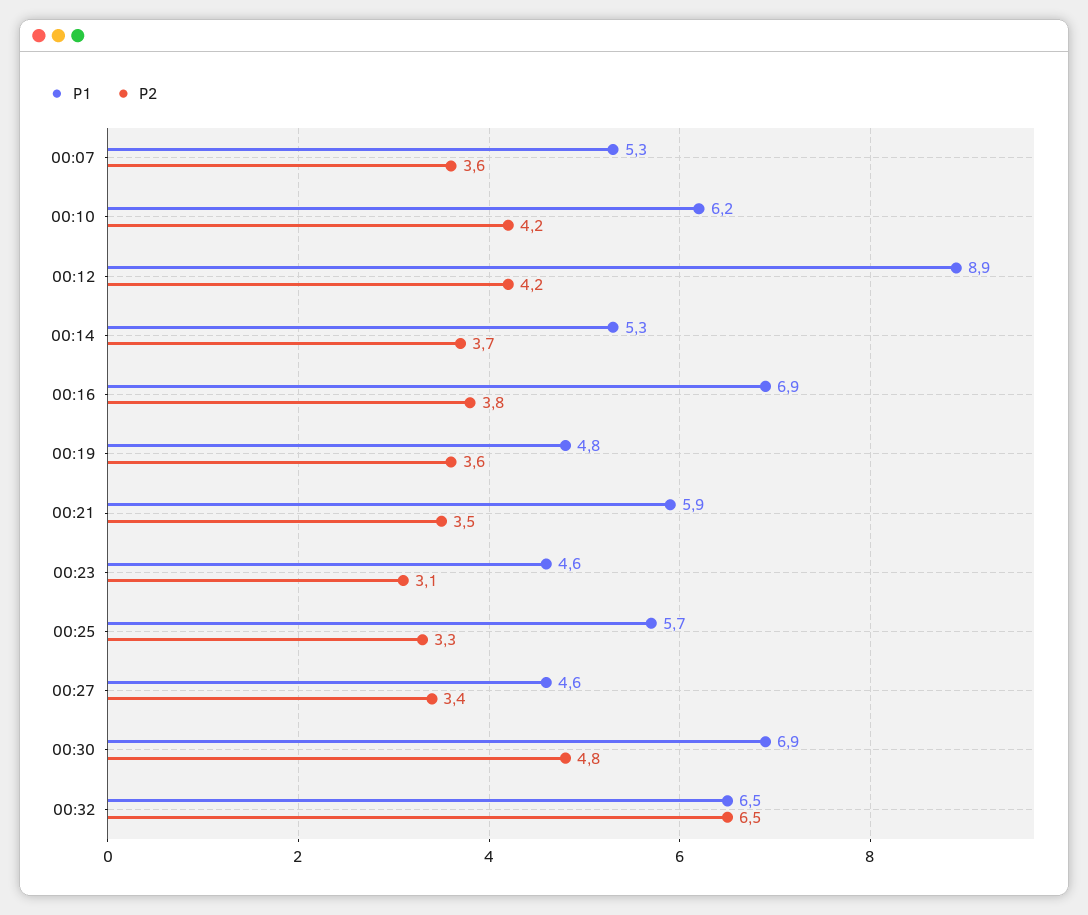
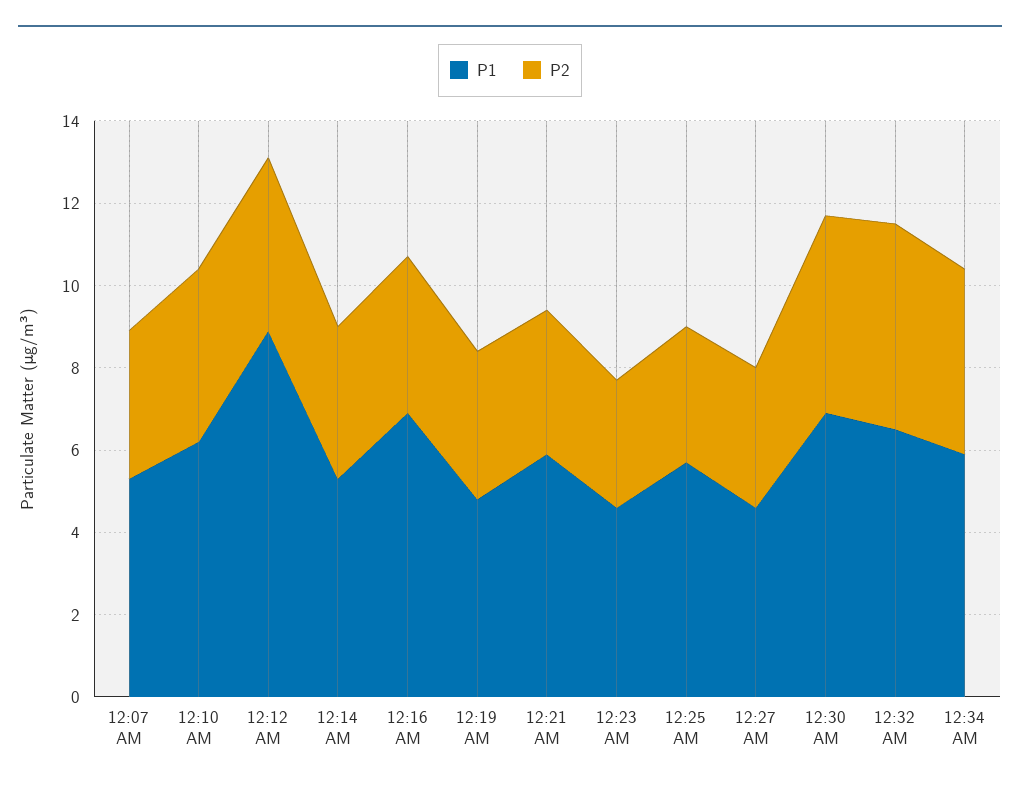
P2, 00:32: 6.5 -> 5
P1, 12:34 AM: none -> 6
P2, 12:34 AM: none -> 4.5

